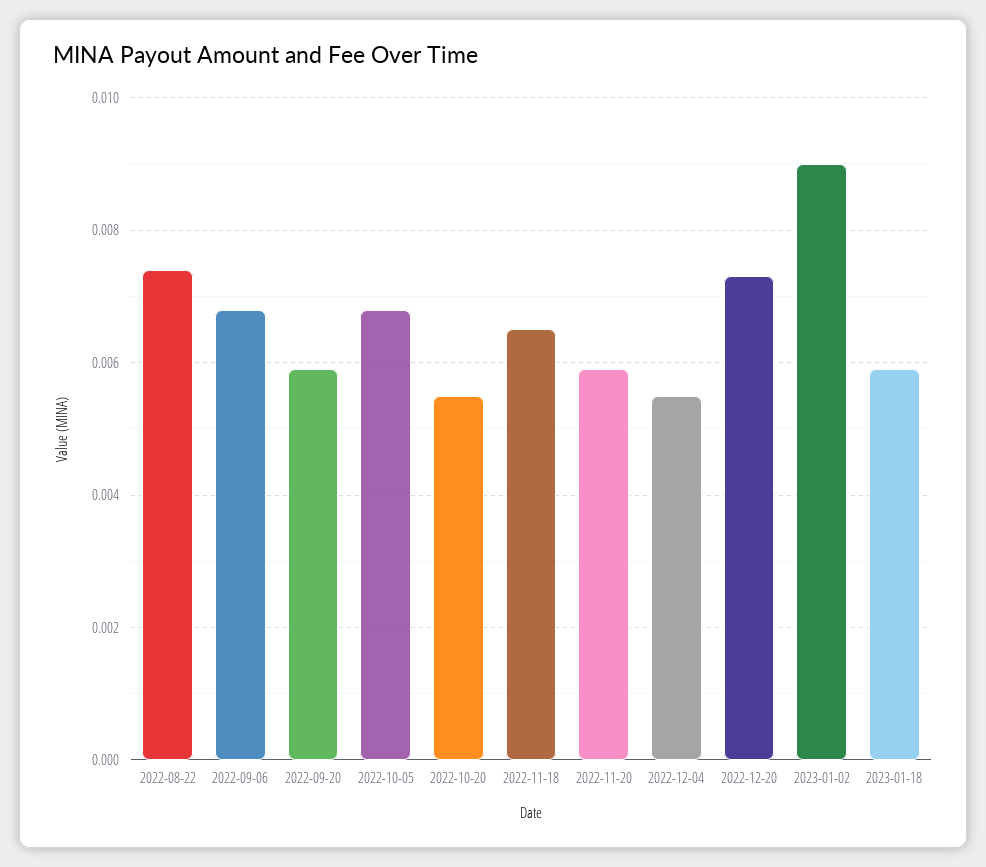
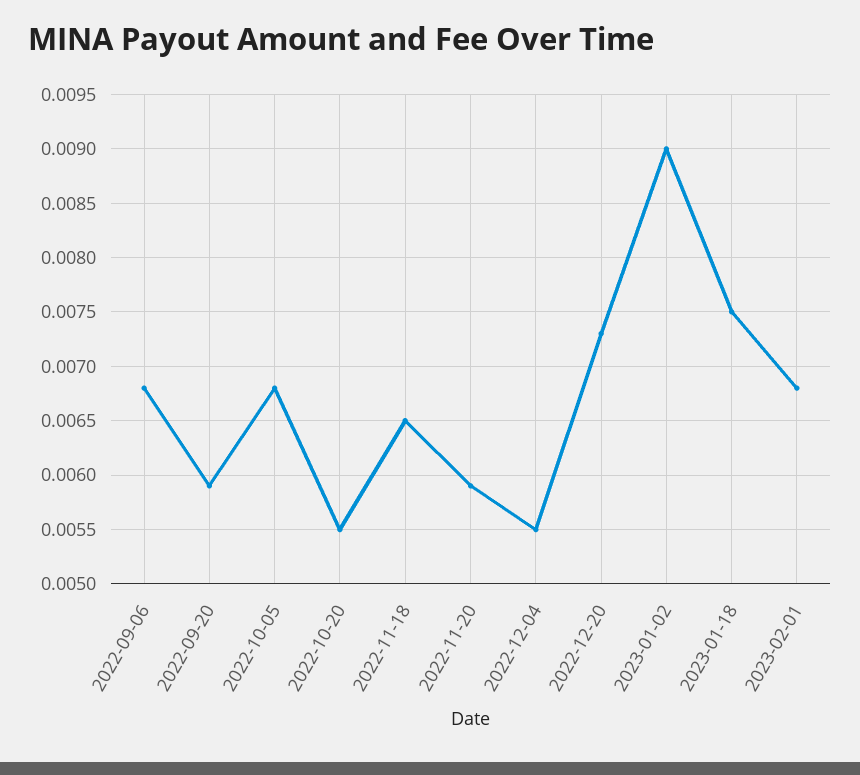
2022-08-22: 0.0075 -> none
2023-01-18: 0.006 -> 0.0075
2023-02-01: none -> 0.0068

